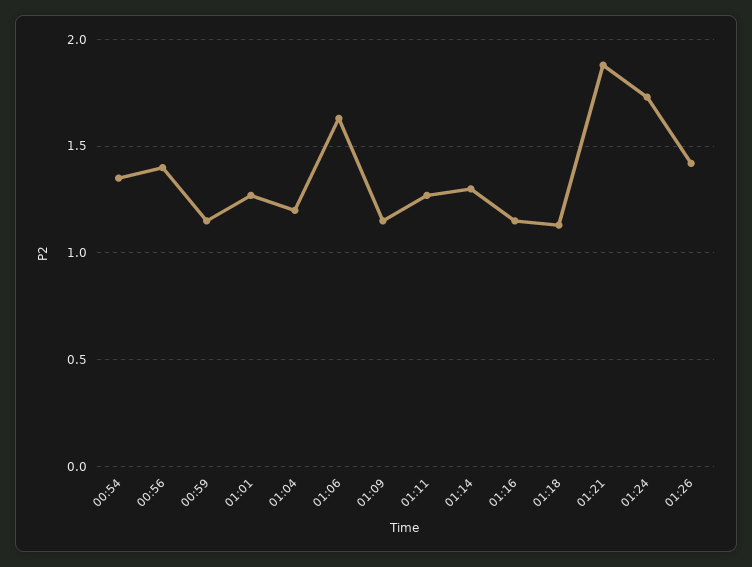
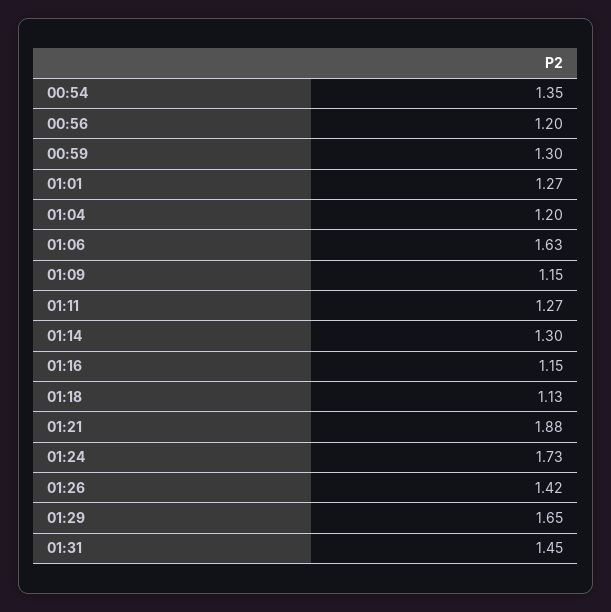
00:56: 1.4 -> 1.2
00:59: 1.15 -> 1.3
01:29: none -> 1.65
01:31: none -> 1.45

